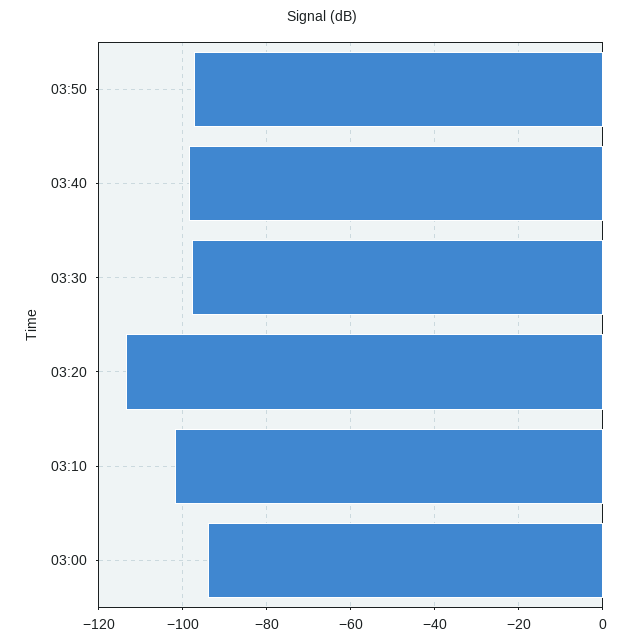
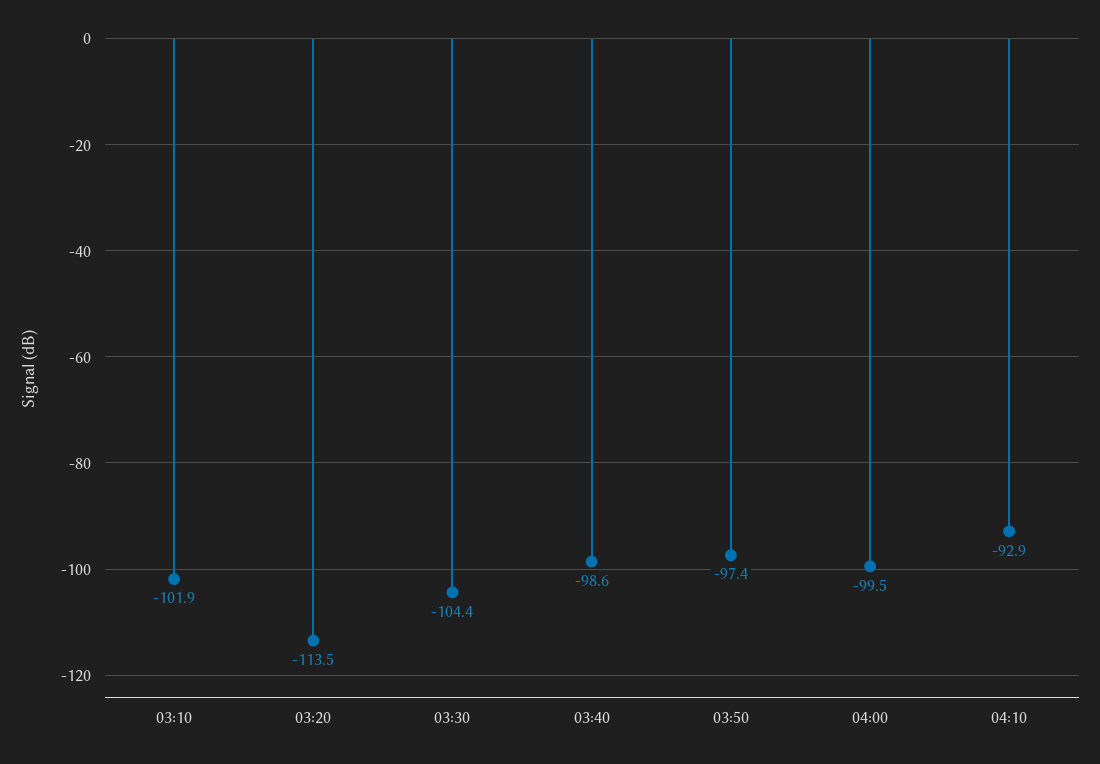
03:30: -98 -> -104.4
03:00: -94 -> none
04:00: none -> -99.5
04:10: none -> -92.9

